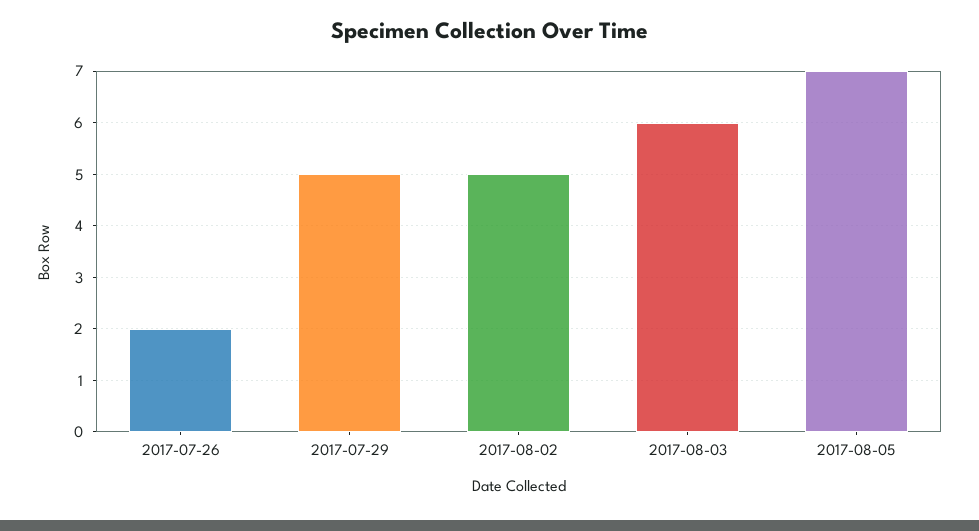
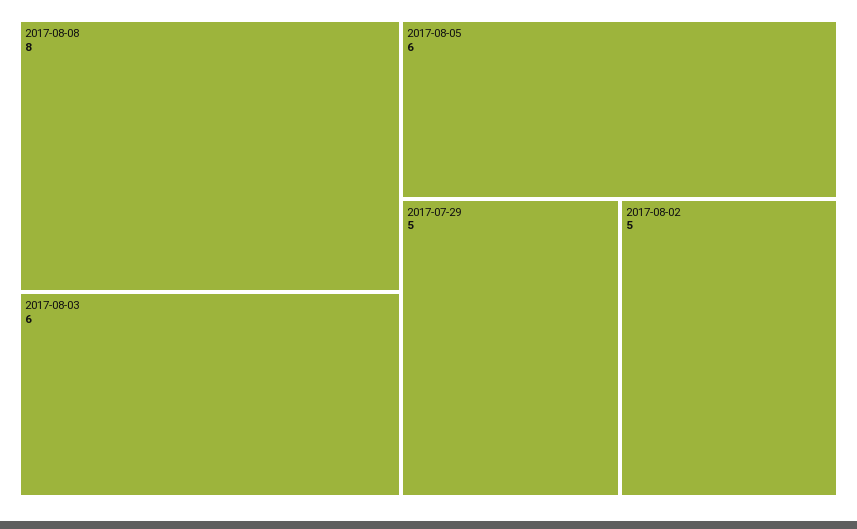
2017-07-26: 2 -> none
2017-08-05: 7 -> 6
2017-08-08: none -> 8

